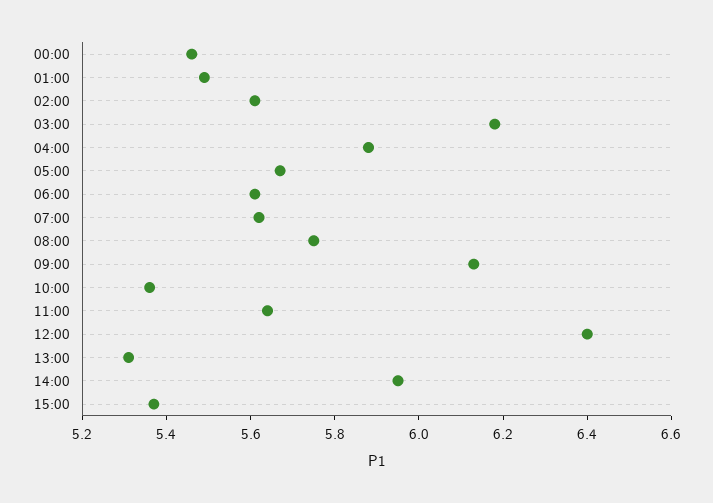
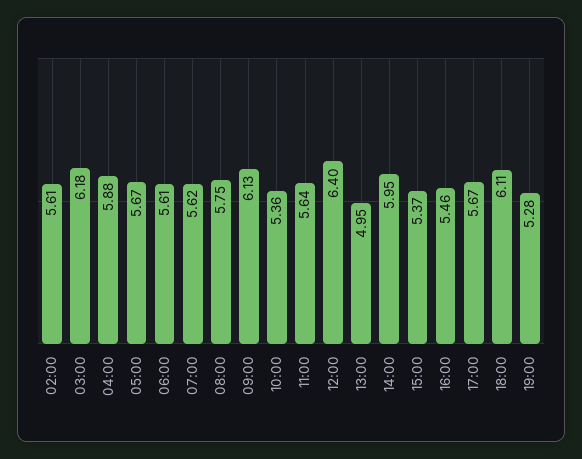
00:00: 5.45 -> none
01:00: 5.5 -> none
13:00: 5.3 -> 4.95
16:00: none -> 5.46
17:00: none -> 5.67
18:00: none -> 6.11
19:00: none -> 5.28

